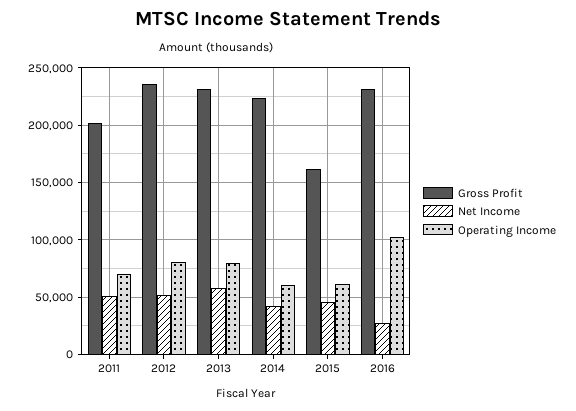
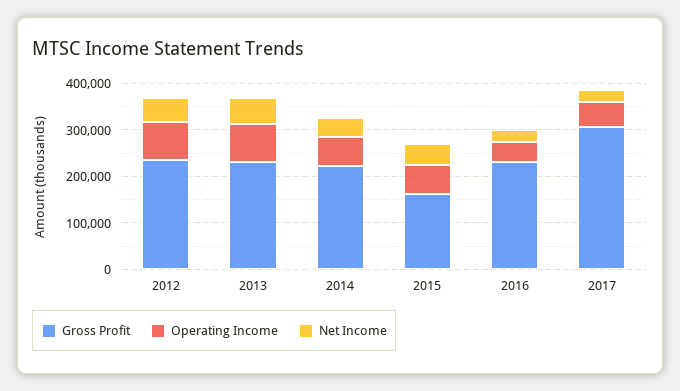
Gross Profit, 2011: 200000 -> none
Net Income, 2011: 50000 -> none
Operating Income, 2011: 70000 -> none
Operating Income, 2016: 100000 -> 40000
Gross Profit, 2017: none -> 300000
Operating Income, 2017: none -> 60000
Net Income, 2017: none -> 20000

